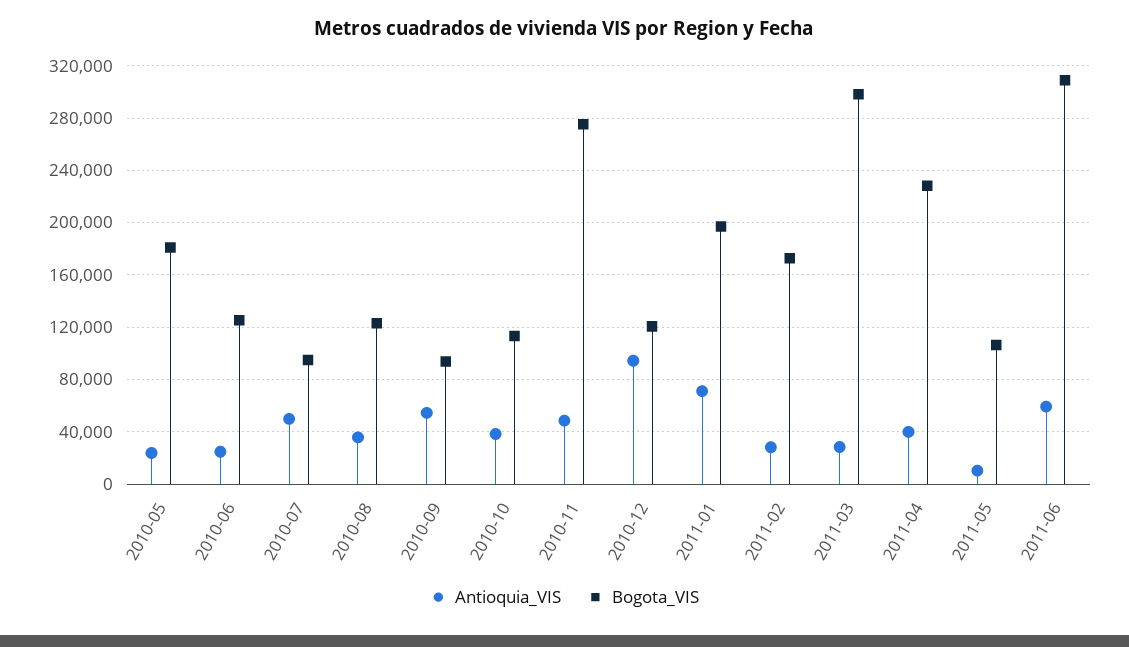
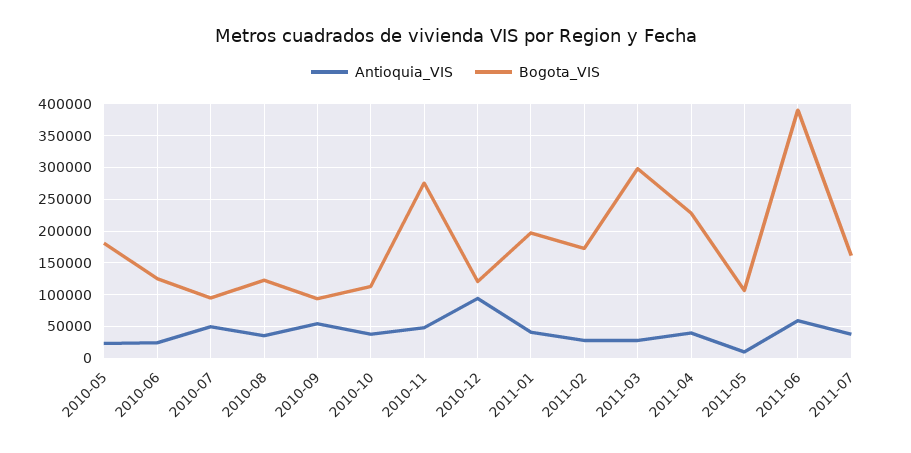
Antioquia_VIS, 2011-01: 70000 -> 40000
Bogota_VIS, 2011-06: 310000 -> 390000
Antioquia_VIS, 2011-07: none -> 40000
Bogota_VIS, 2011-07: none -> 160000

